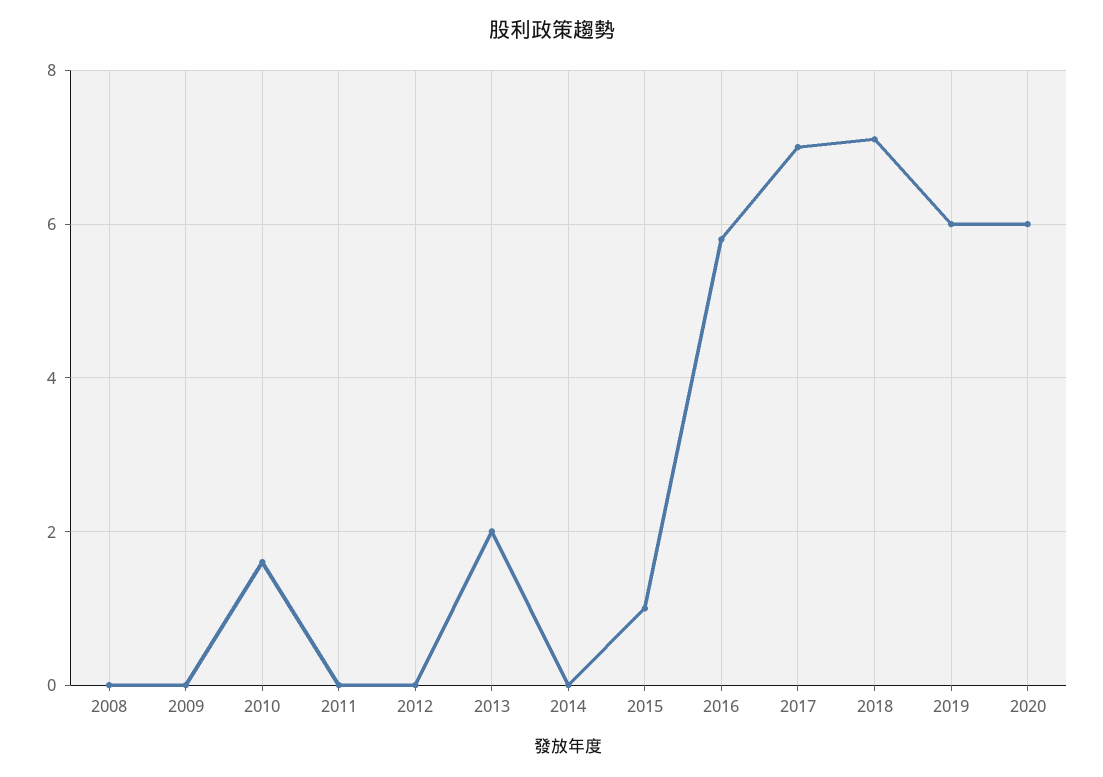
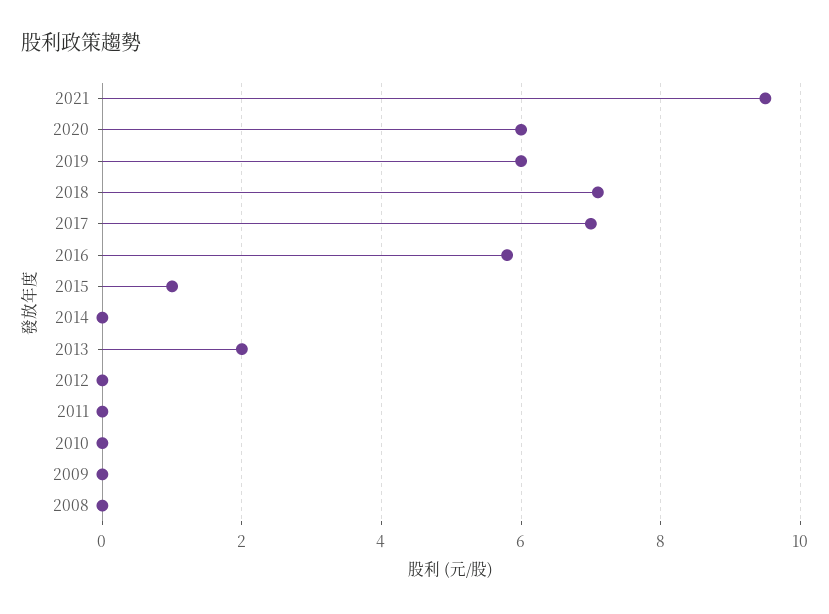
2010: 1.5 -> 0
2021: none -> 9.5

